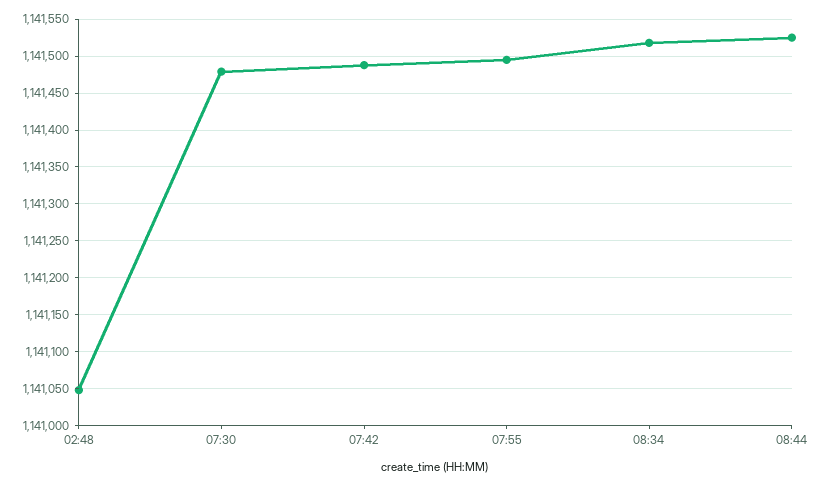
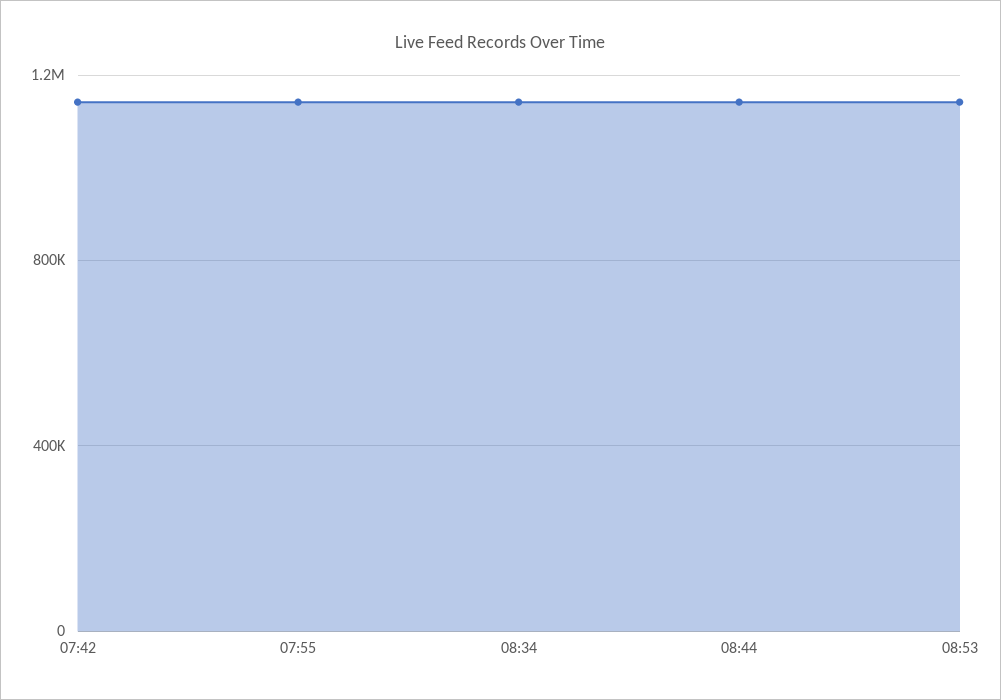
02:48: 1141050 -> none
07:30: 1141480 -> none
08:53: none -> 1150000

